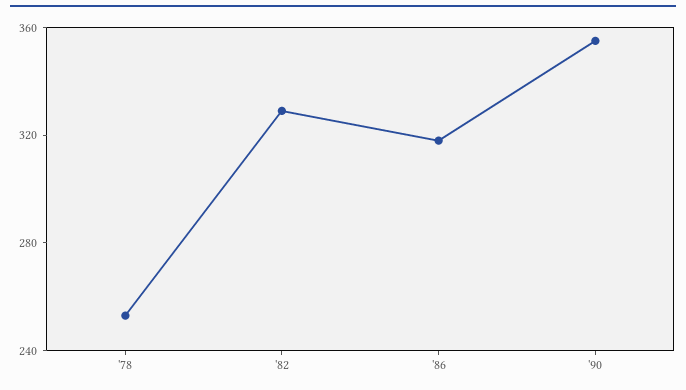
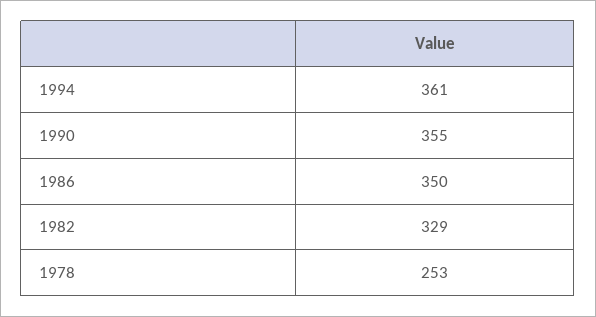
'86: 320 -> 350
1994: none -> 361

